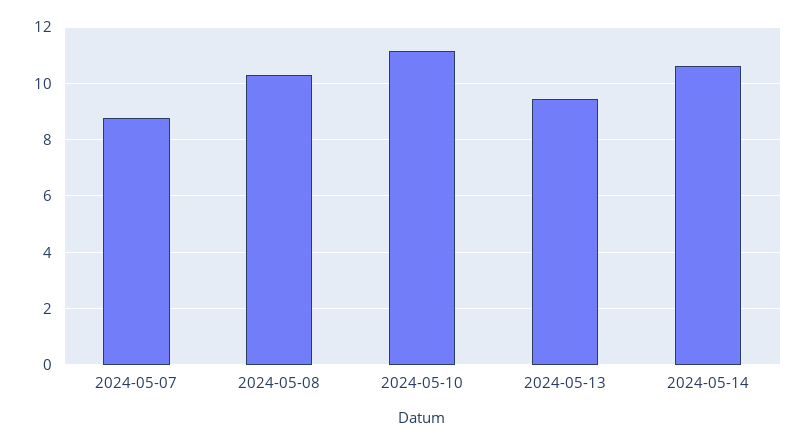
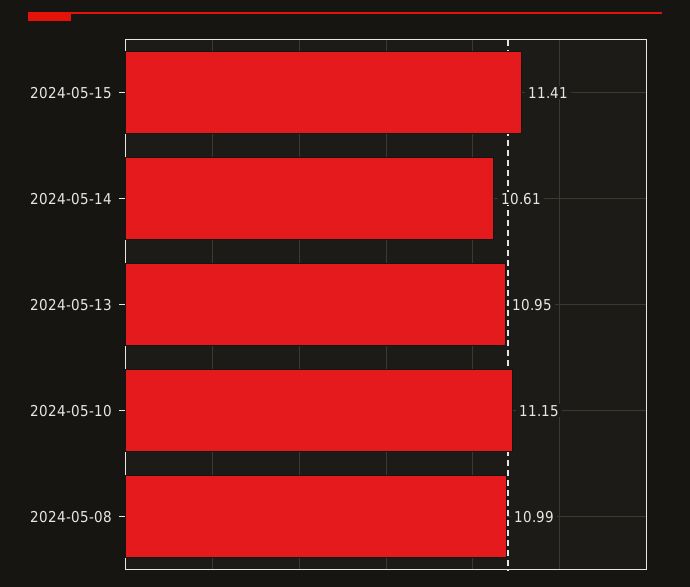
2024-05-07: 8.75 -> none
2024-05-08: 10.25 -> 10.99
2024-05-13: 9.5 -> 10.95
2024-05-15: none -> 11.41

